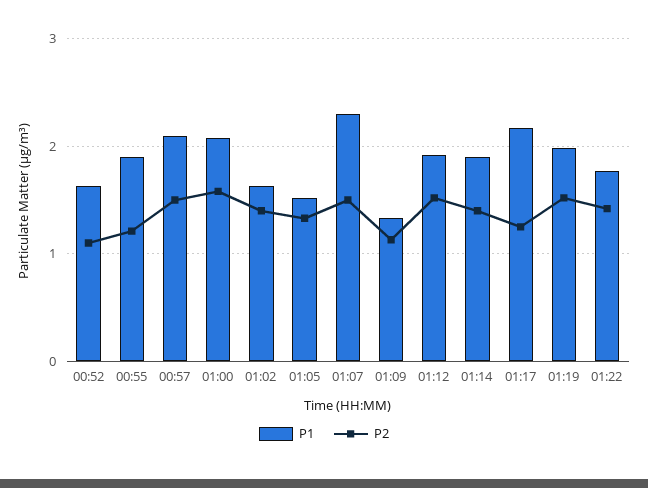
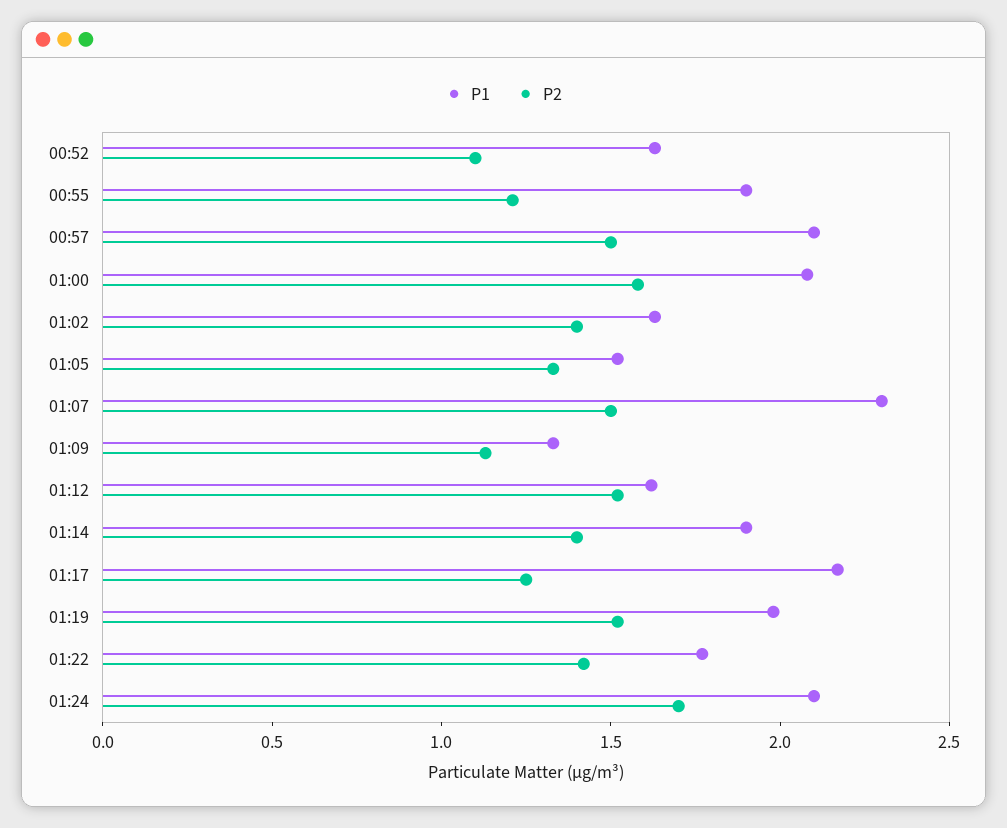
P1, 01:12: 1.9 -> 1.6
P1, 01:24: none -> 2.1
P2, 01:24: none -> 1.7

